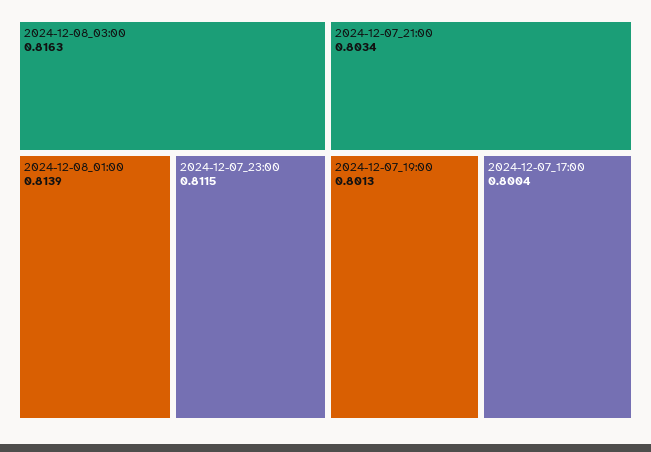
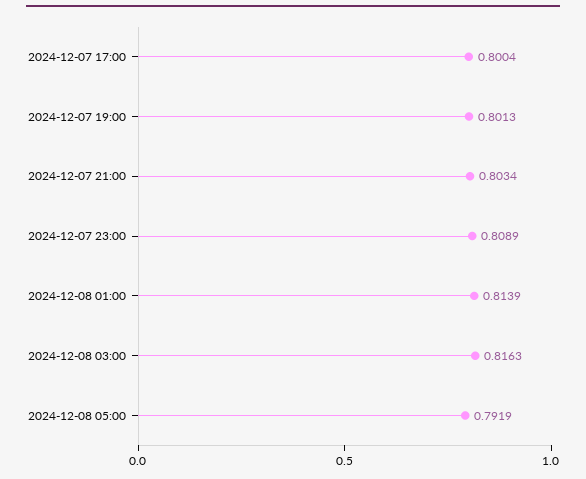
2024-12-07_23:00: 0.8115 -> 0.8089
2024-12-08 05:00: none -> 0.7919

